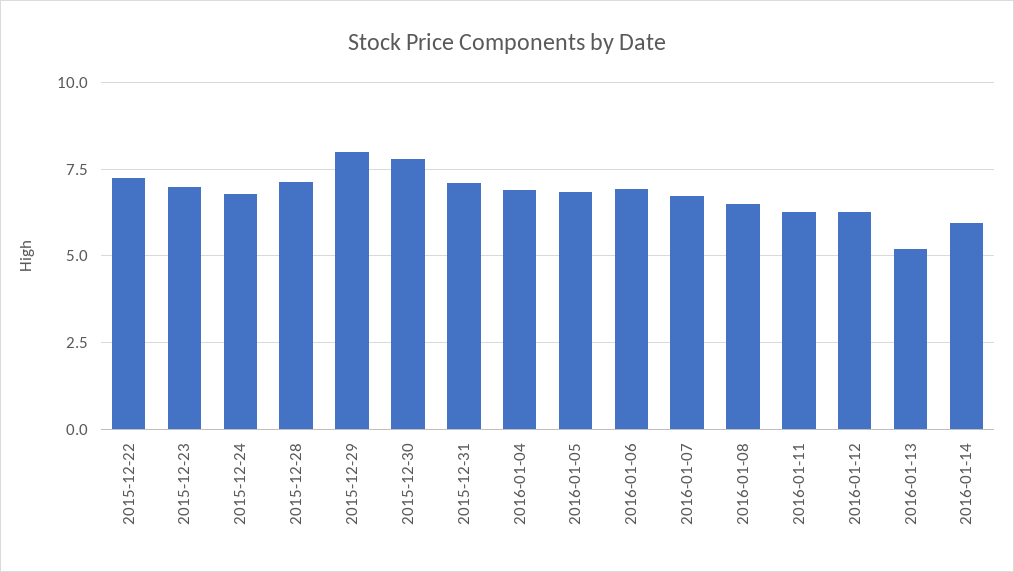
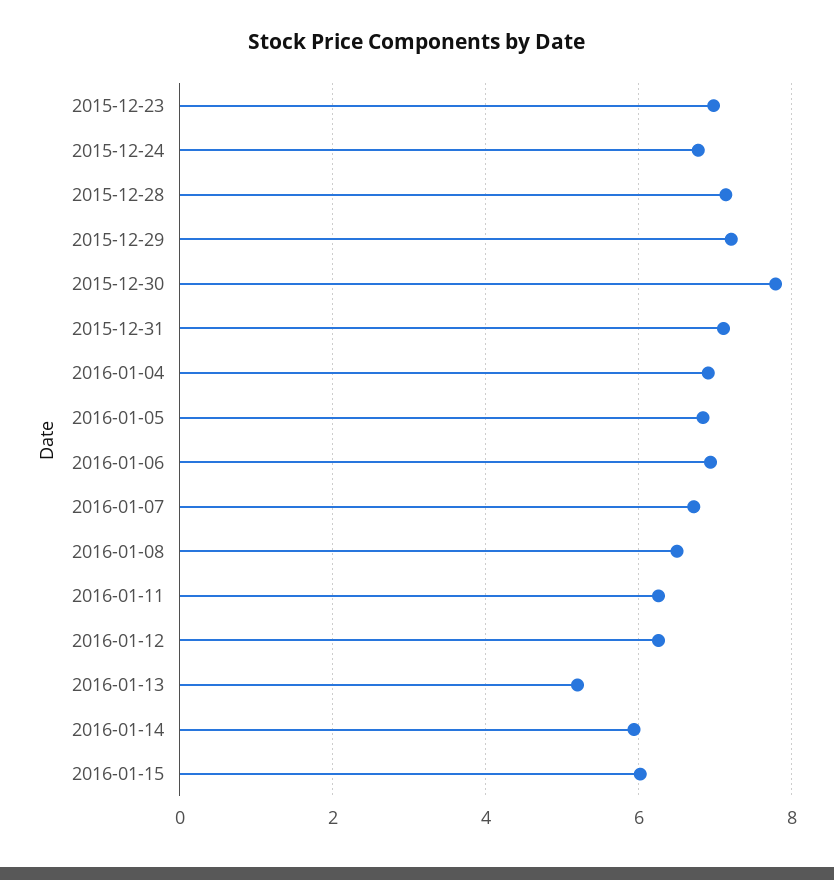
2015-12-22: 7.25 -> none
2015-12-29: 8 -> 7.2
2016-01-15: none -> 6

